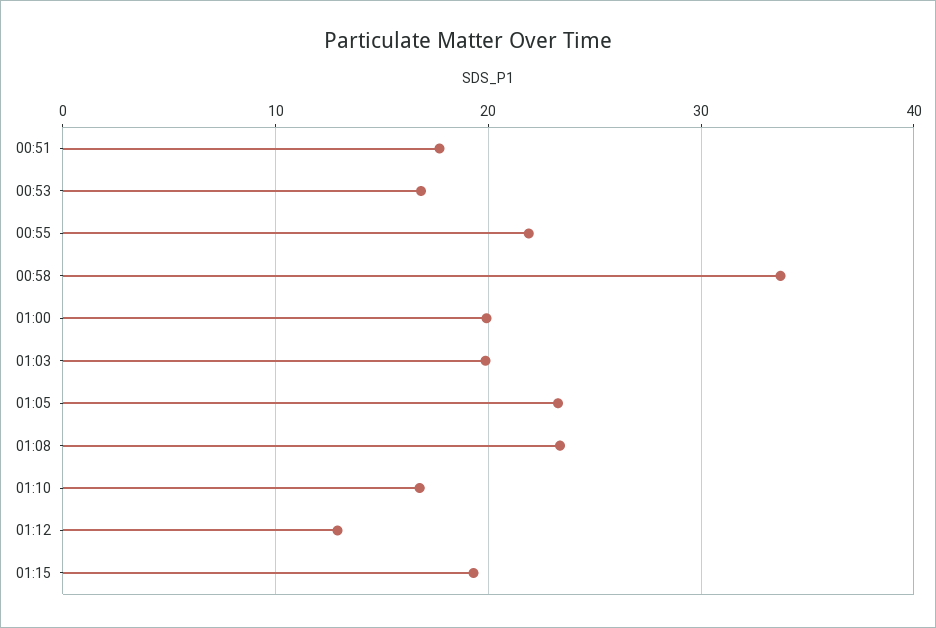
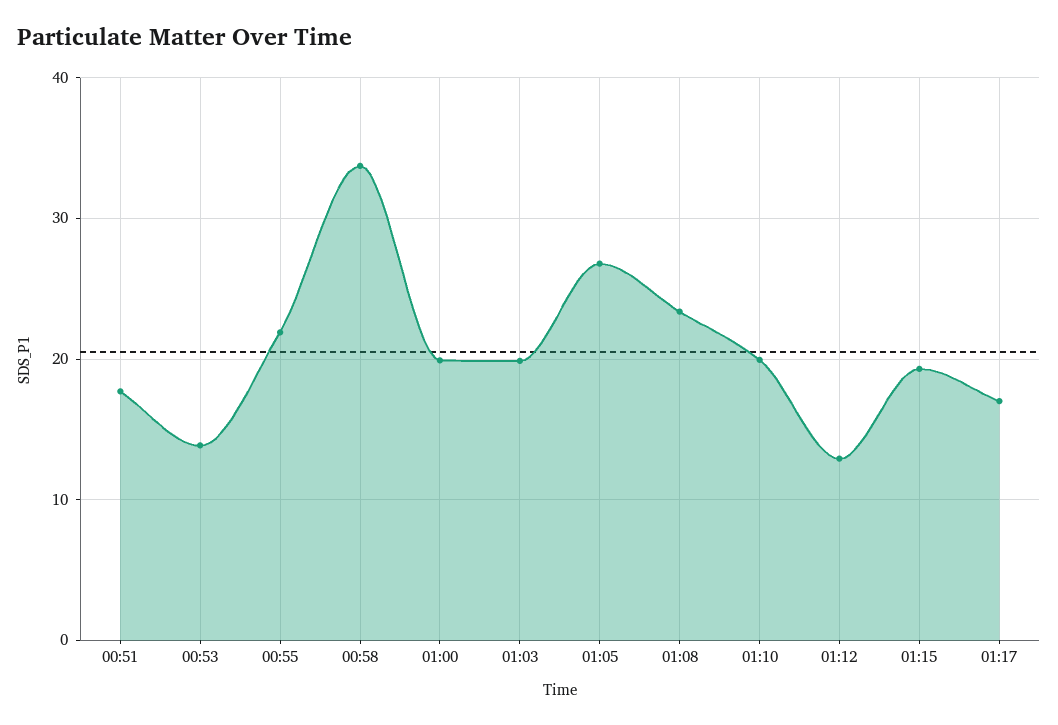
00:53: 17 -> 14
01:05: 23 -> 27
01:10: 17 -> 20
01:17: none -> 17

